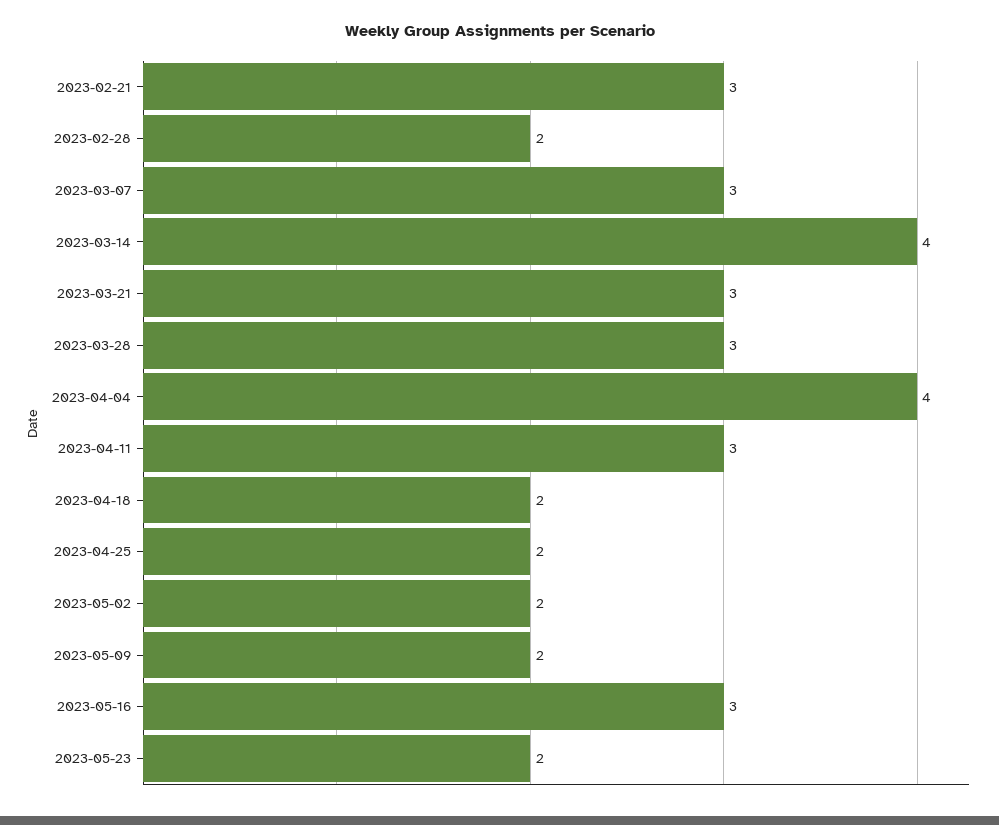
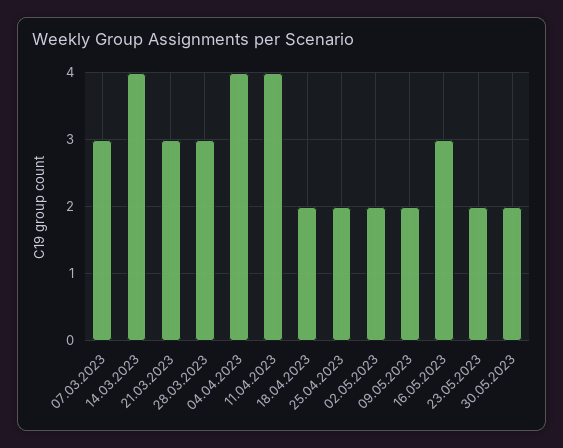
2023-02-21: 3 -> none
2023-02-28: 2 -> none
2023-04-11: 3 -> 4
30.05.2023: none -> 2

